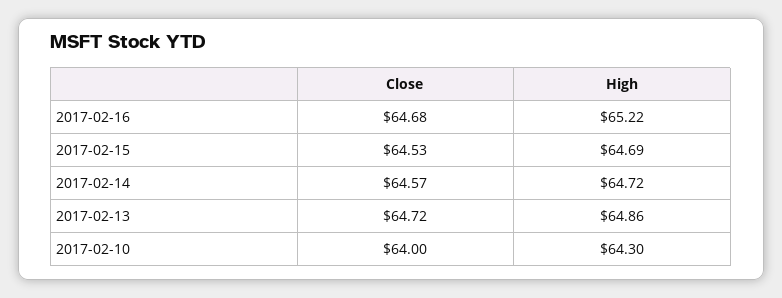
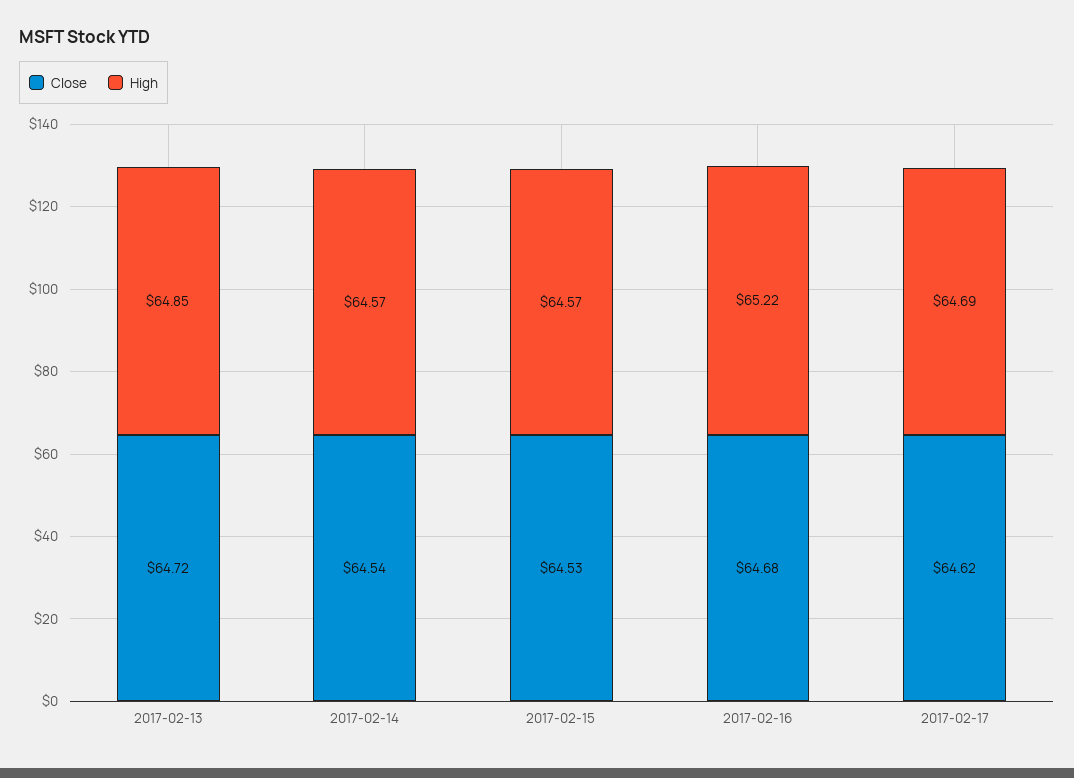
High, 2017-02-15: 64.69 -> 64.57
Close, 2017-02-14: 64.57 -> 64.54
High, 2017-02-14: 64.72 -> 64.57
High, 2017-02-13: 64.86 -> 64.85
Close, 2017-02-10: 64 -> none
High, 2017-02-10: 64.3 -> none
Close, 2017-02-17: none -> 64.62
High, 2017-02-17: none -> 64.69

